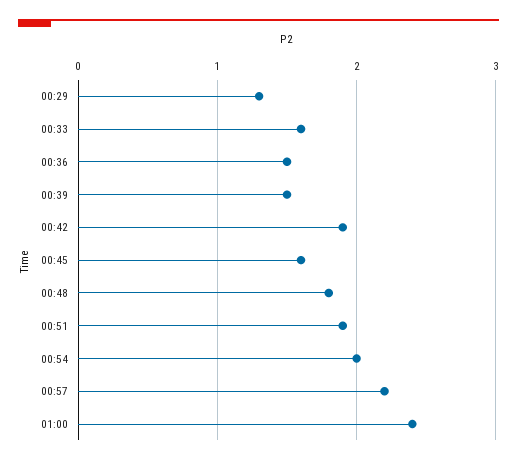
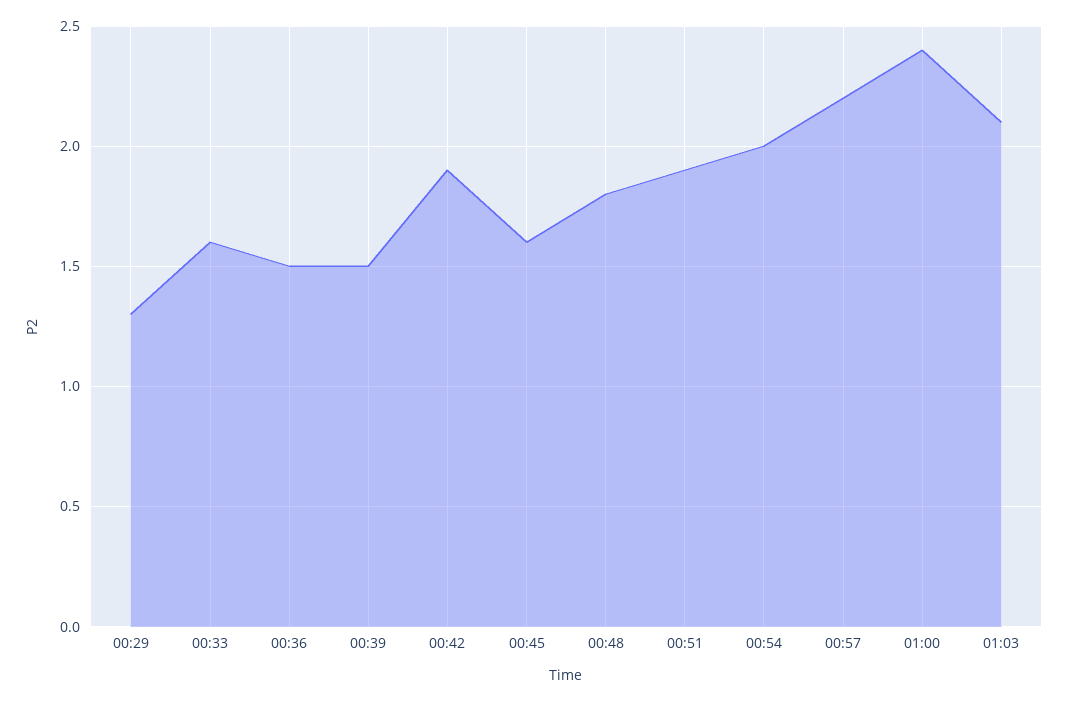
01:03: none -> 2.1

